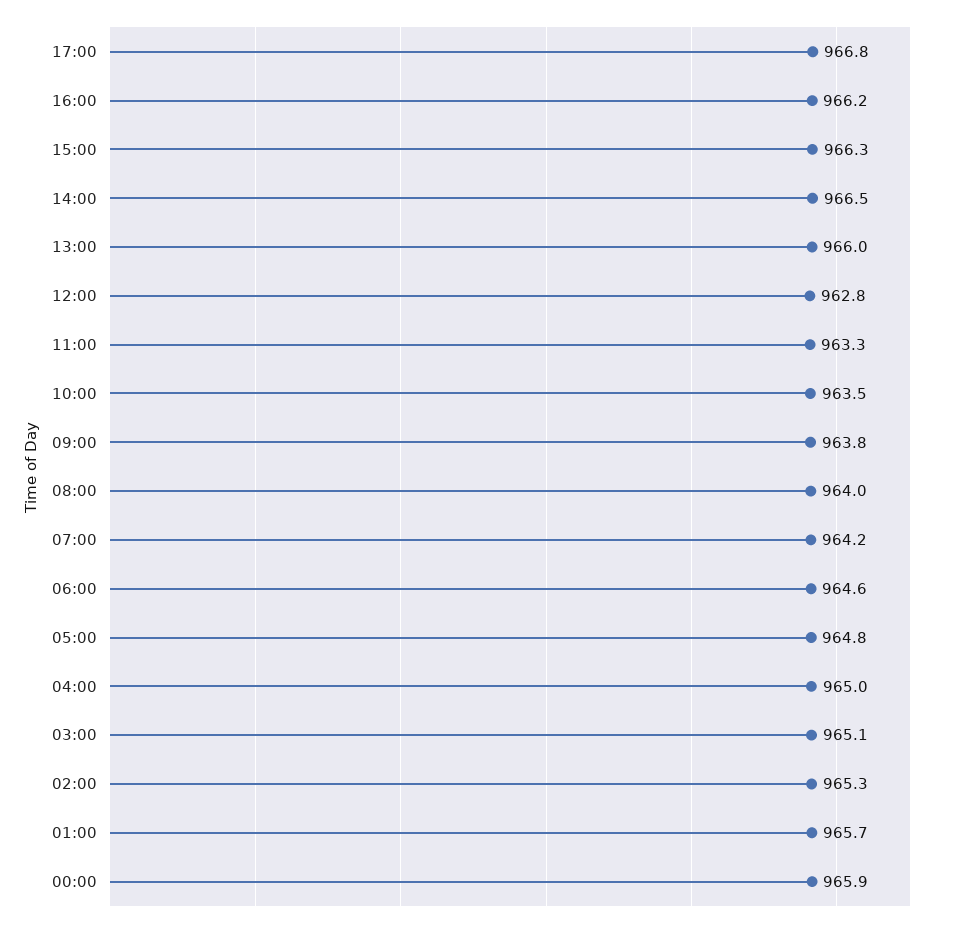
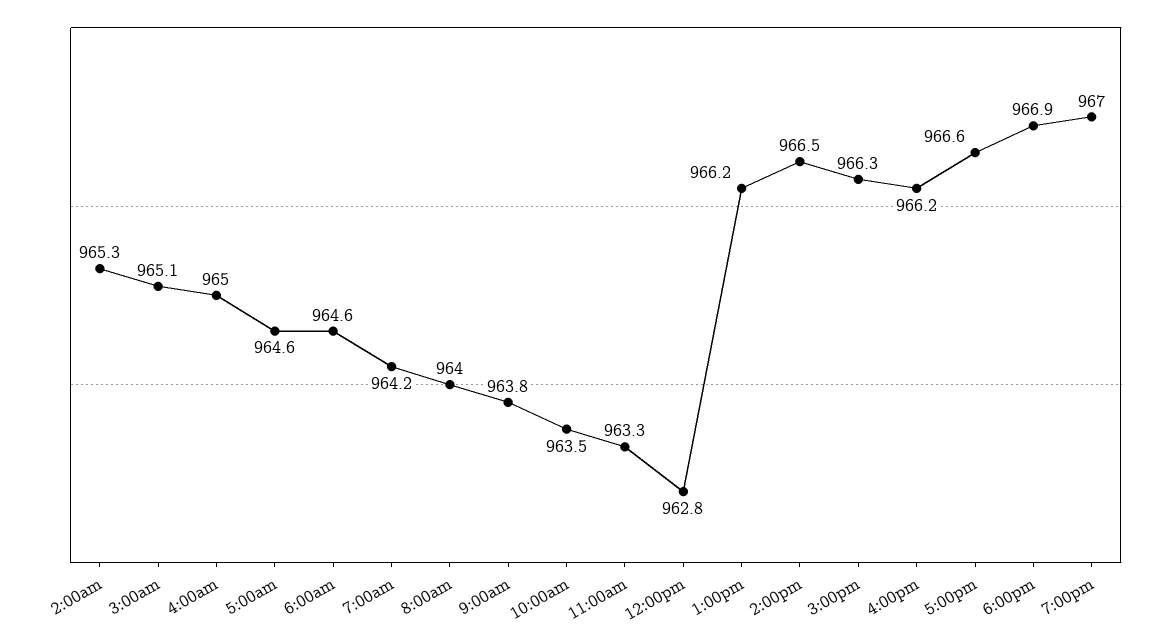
17:00: 966.8 -> 966.6
13:00: 966 -> 966.2
05:00: 964.8 -> 964.6
01:00: 965.7 -> none
00:00: 965.9 -> none
6:00pm: none -> 966.9
7:00pm: none -> 967

